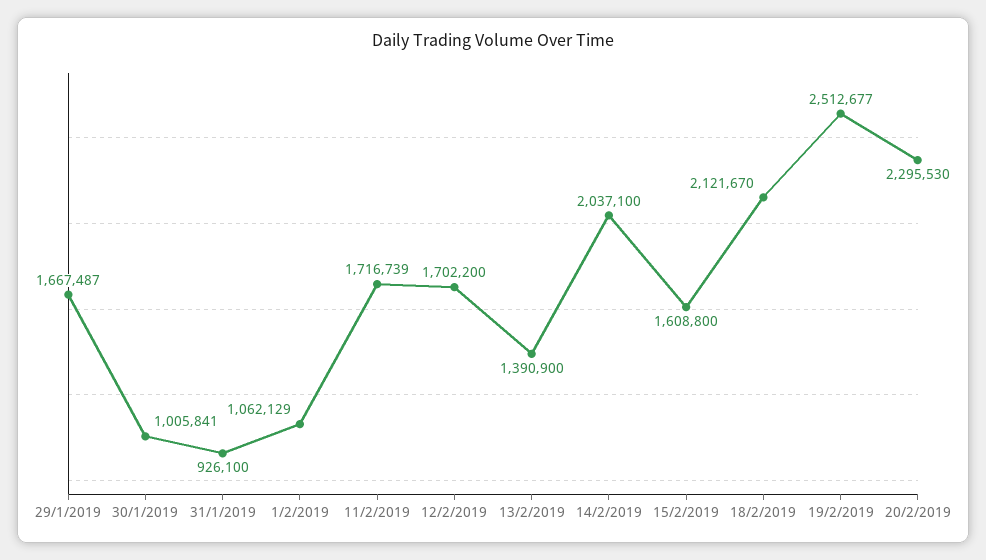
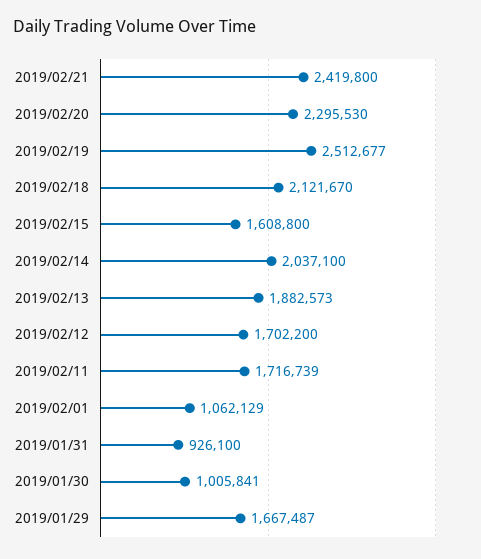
13/2/2019: 1390900 -> 1882573
2019/02/21: none -> 2419800

